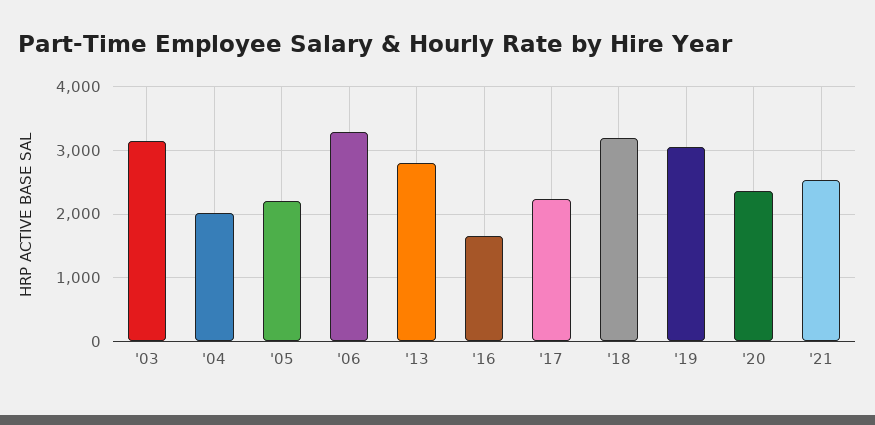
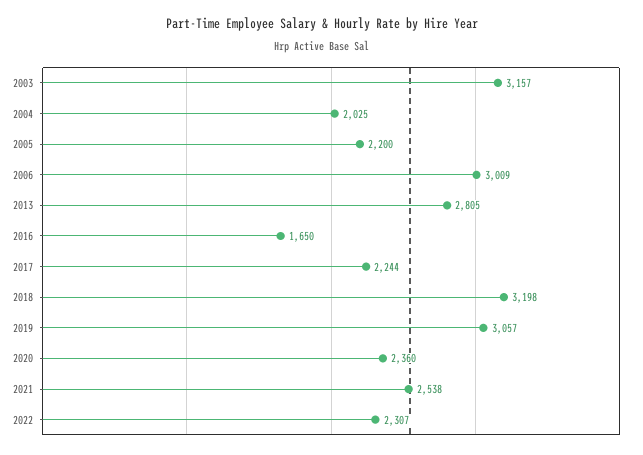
'06: 3300 -> 3009
2022: none -> 2307

